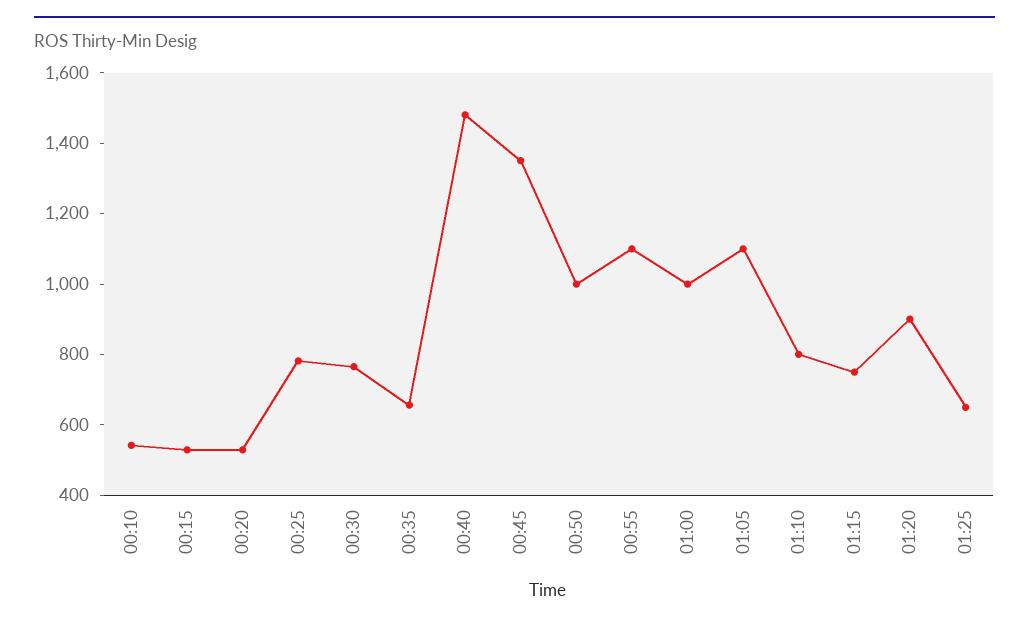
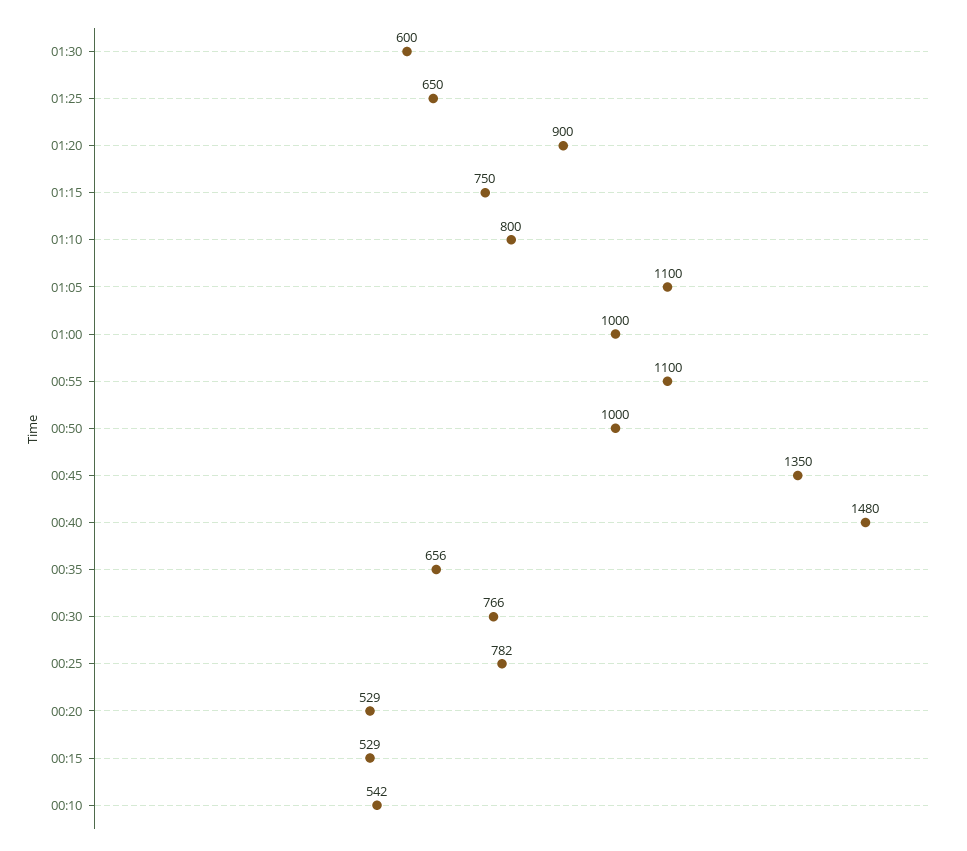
01:30: none -> 600

